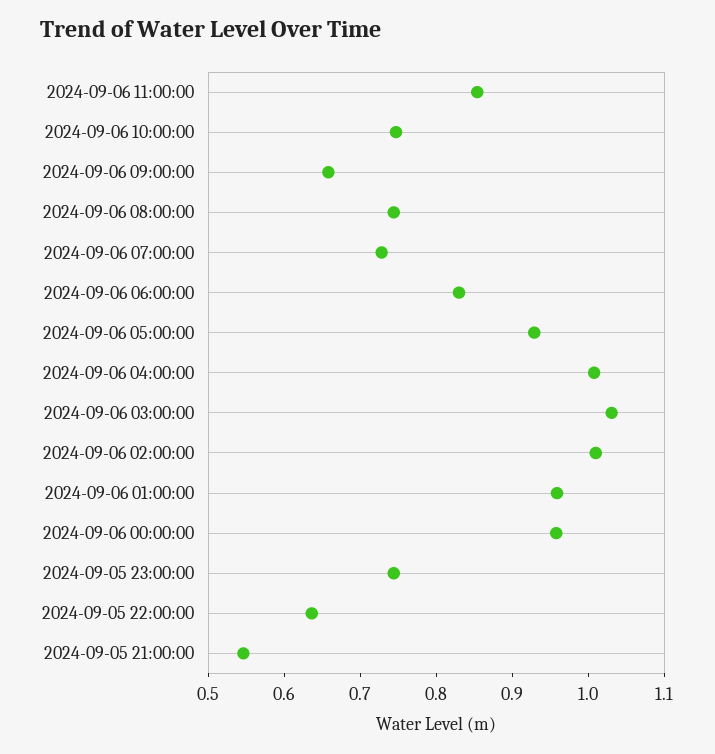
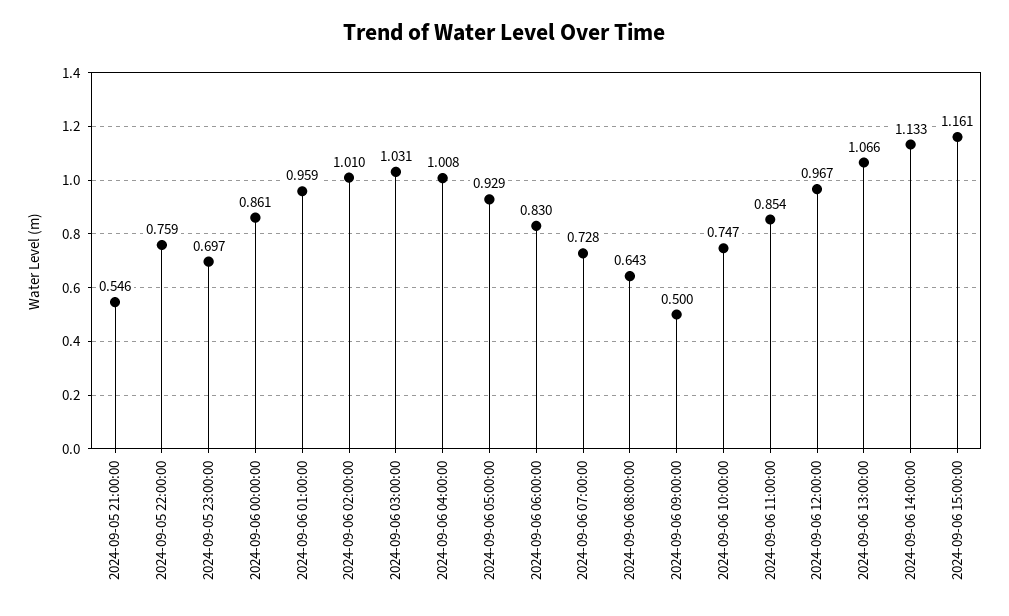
2024-09-06 09:00:00: 0.66 -> 0.5
2024-09-06 08:00:00: 0.74 -> 0.643
2024-09-06 00:00:00: 0.96 -> 0.861
2024-09-05 23:00:00: 0.74 -> 0.697
2024-09-05 22:00:00: 0.64 -> 0.759
2024-09-06 12:00:00: none -> 0.967
2024-09-06 13:00:00: none -> 1.066
2024-09-06 14:00:00: none -> 1.133
2024-09-06 15:00:00: none -> 1.161

